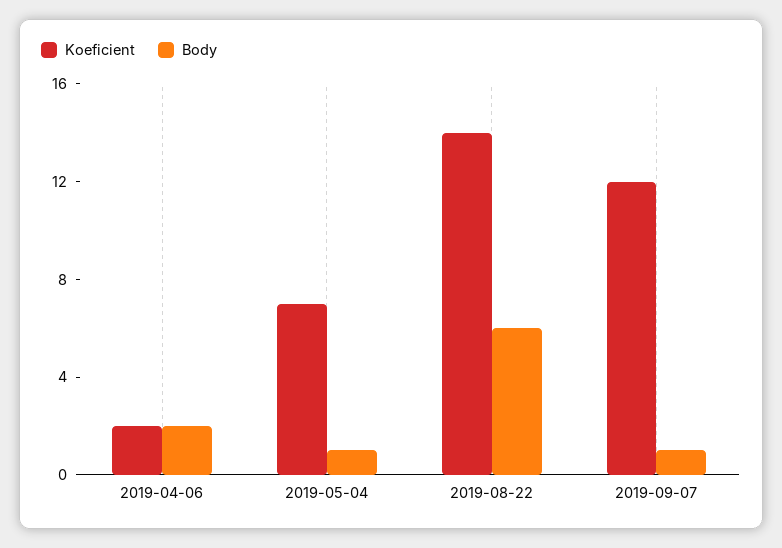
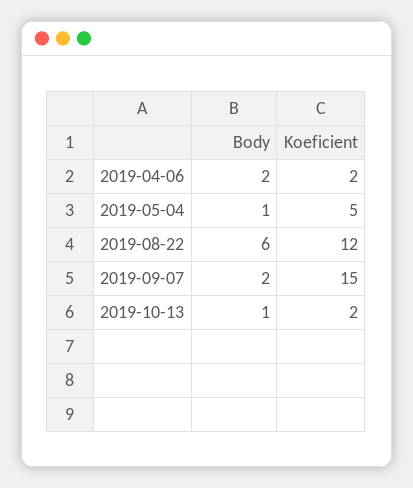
Koeficient, 2019-05-04: 7 -> 5
Koeficient, 2019-08-22: 14 -> 12
Koeficient, 2019-09-07: 12 -> 15
Body, 2019-09-07: 1 -> 2
Body, 2019-10-13: none -> 1
Koeficient, 2019-10-13: none -> 2

